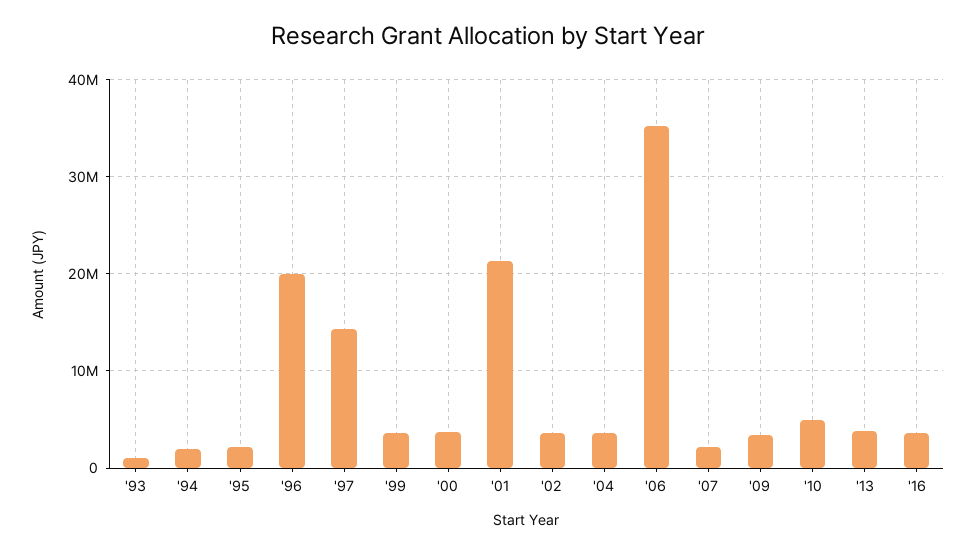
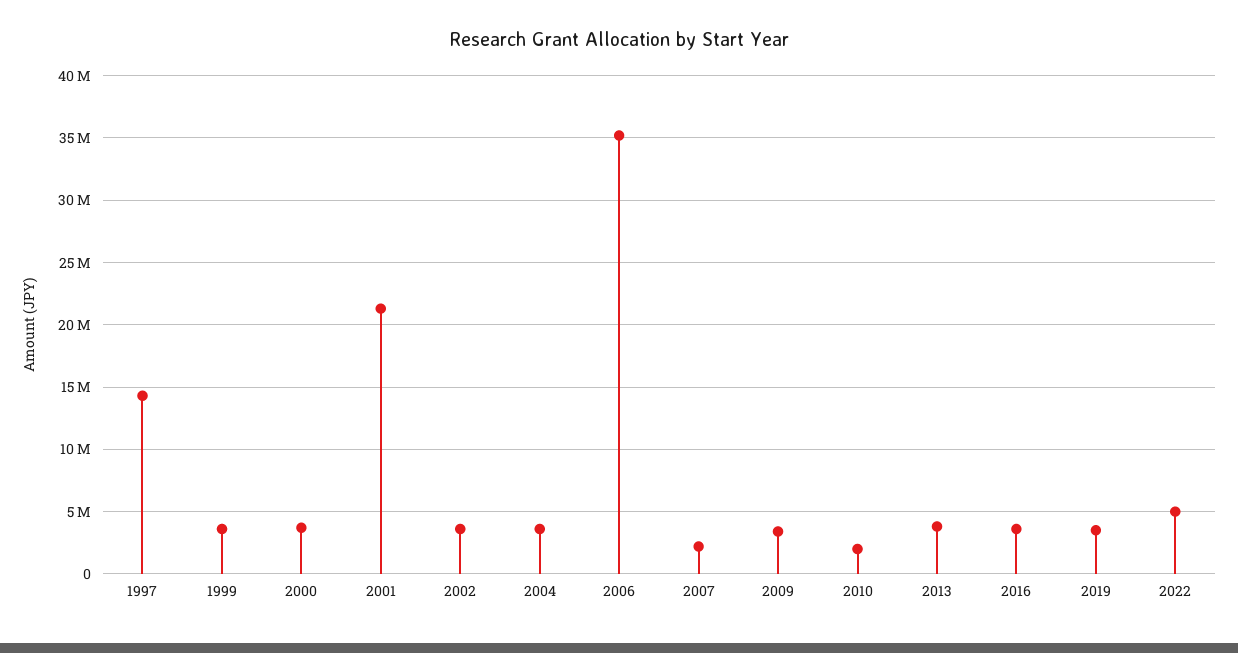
'93: 1000000 -> none
'94: 2000000 -> none
'95: 2000000 -> none
'96: 20000000 -> none
'10: 5000000 -> 2000000
2019: none -> 3500000
2022: none -> 5000000

